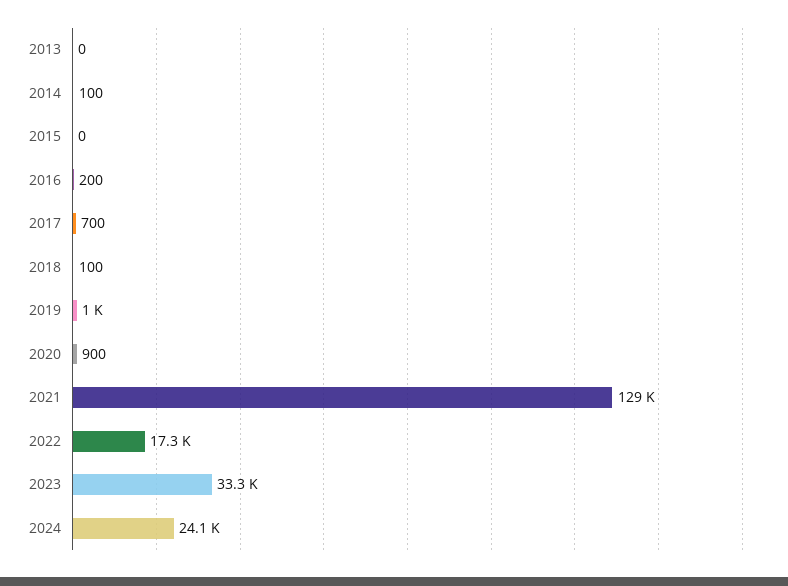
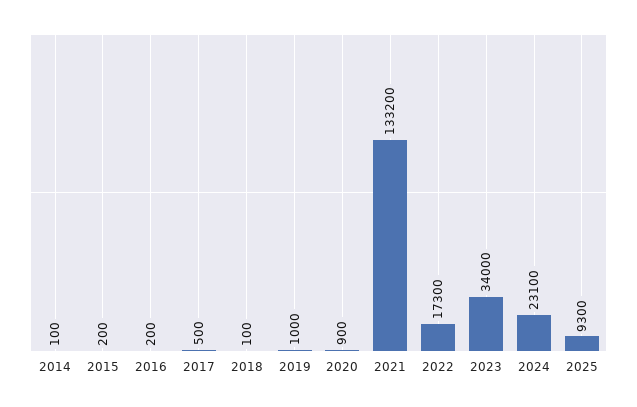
2013: 0 -> none
2015: 0 -> 200
2017: 700 -> 500
2021: 129000 -> 133200
2023: 33300 -> 34000
2024: 24100 -> 23100
2025: none -> 9300

